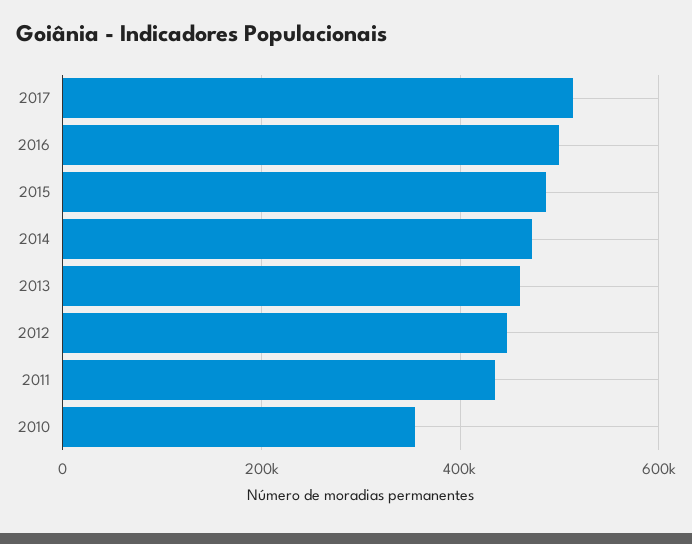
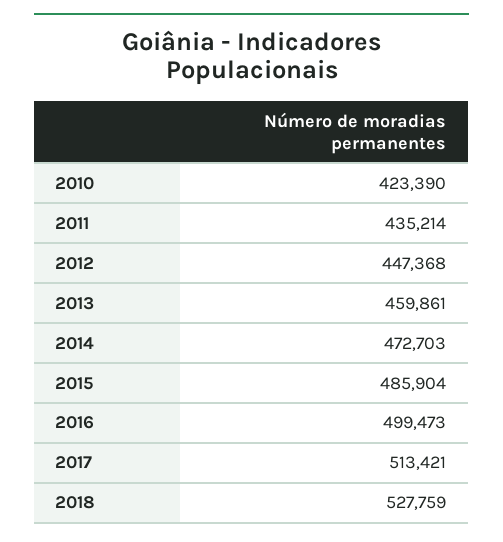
2010: 360000 -> 423390
2018: none -> 527759

